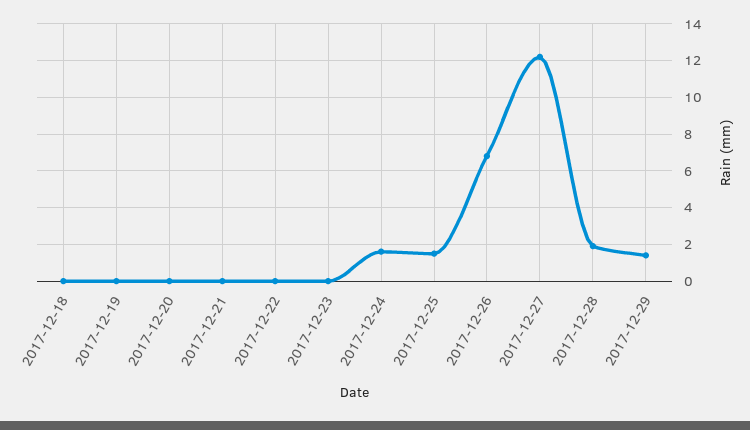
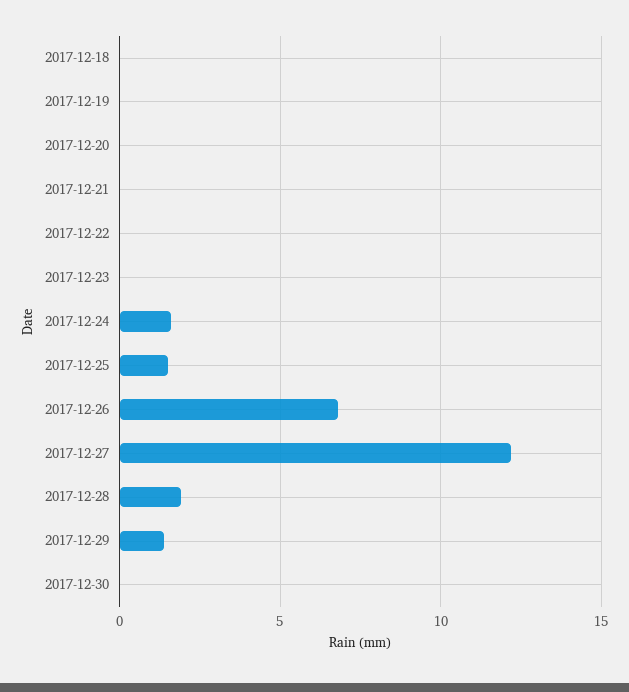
2017-12-30: none -> 0

